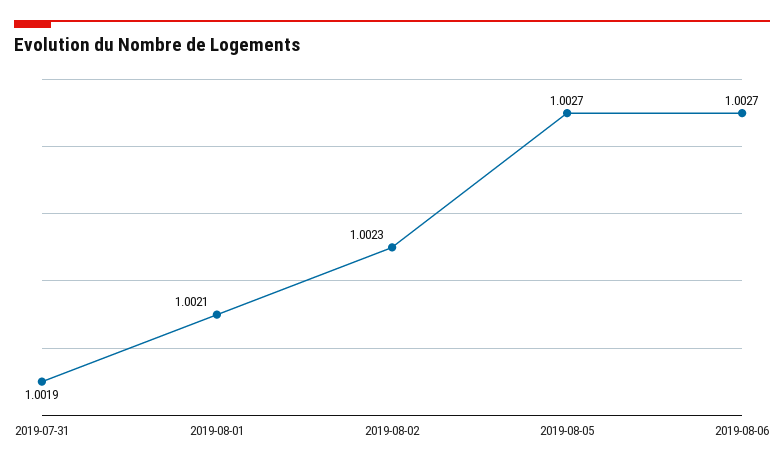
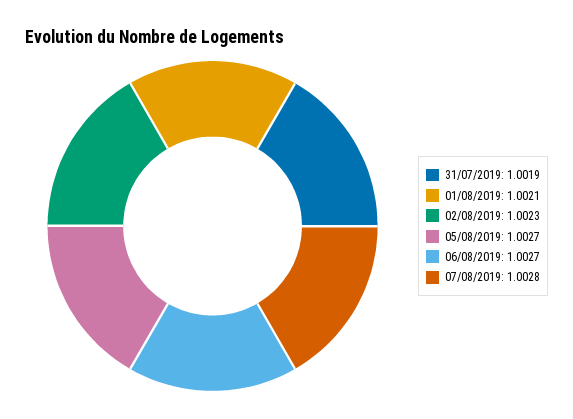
07/08/2019: none -> 1.0028

